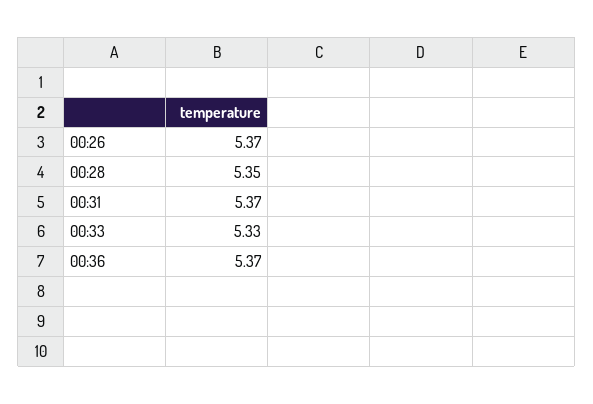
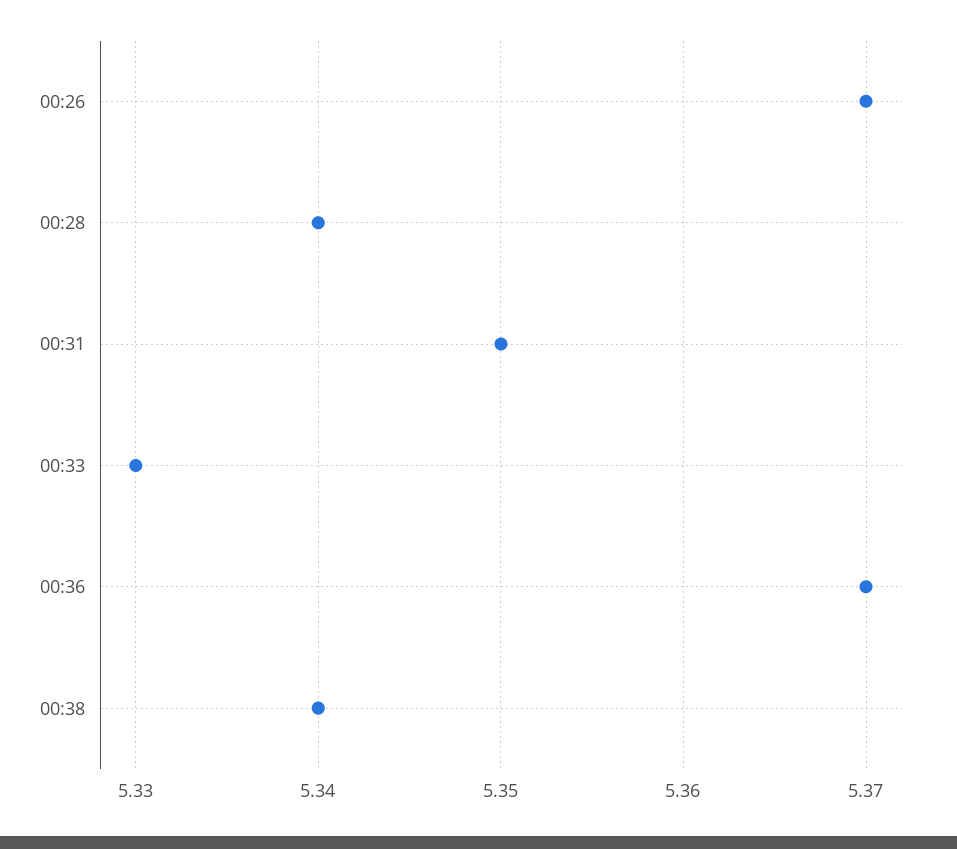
00:28: 5.35 -> 5.34
00:31: 5.37 -> 5.35
00:38: none -> 5.34

